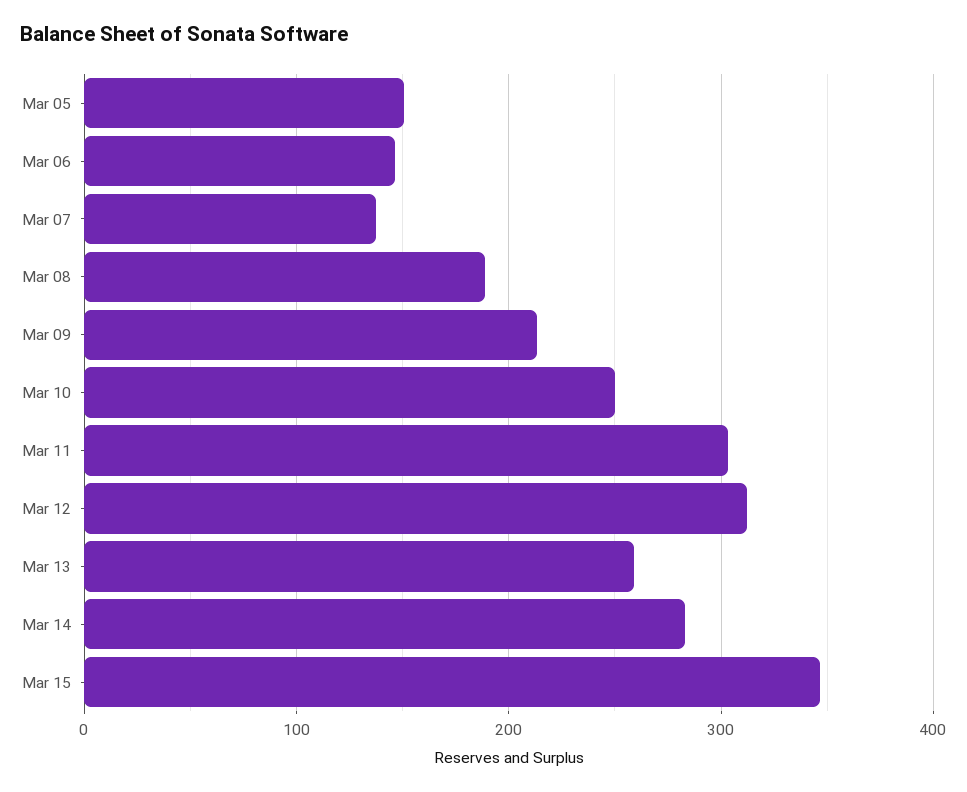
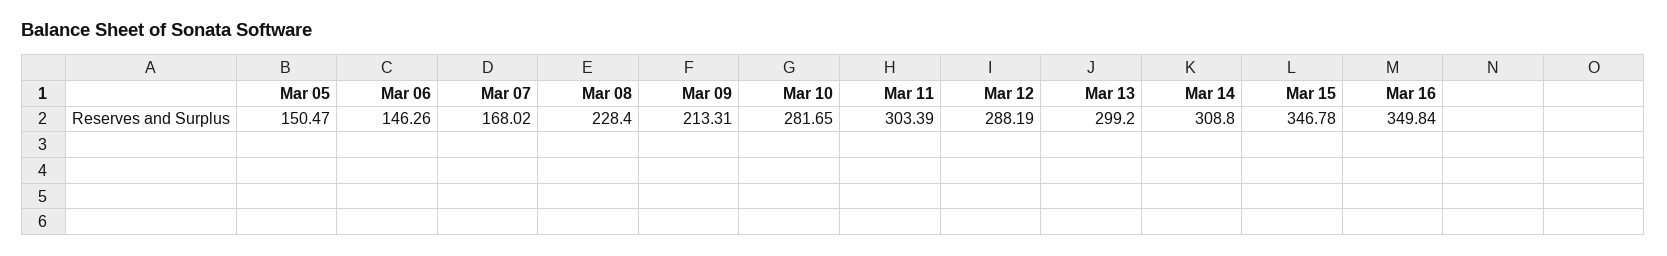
Mar 07: 140 -> 168.02
Mar 08: 190 -> 228.4
Mar 10: 250 -> 281.65
Mar 12: 310 -> 288.19
Mar 13: 260 -> 299.2
Mar 14: 280 -> 308.8
Mar 16: none -> 349.84

